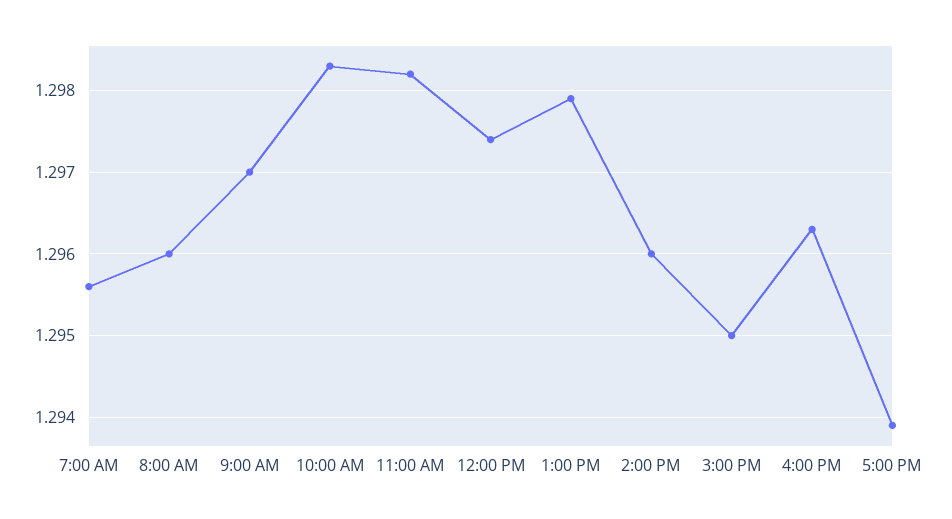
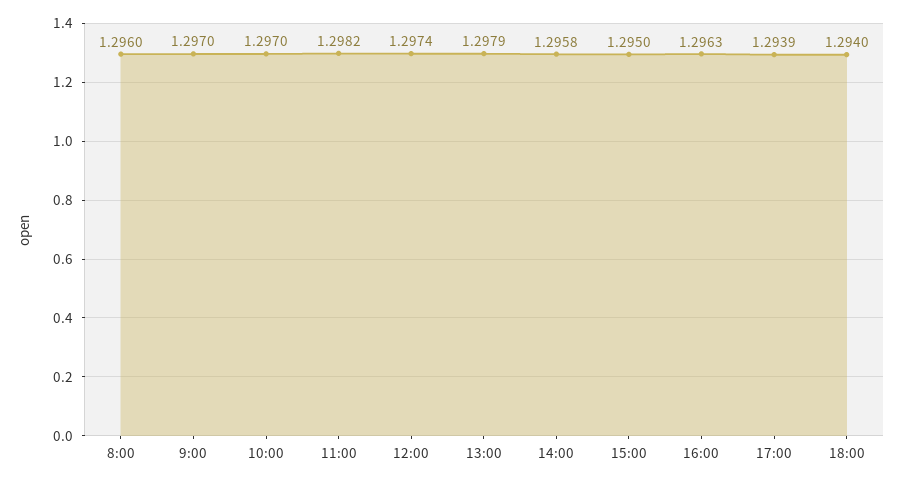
7:00 AM: 1.2956 -> none
10:00 AM: 1.2983 -> 1.297
2:00 PM: 1.296 -> 1.2958
18:00: none -> 1.294

